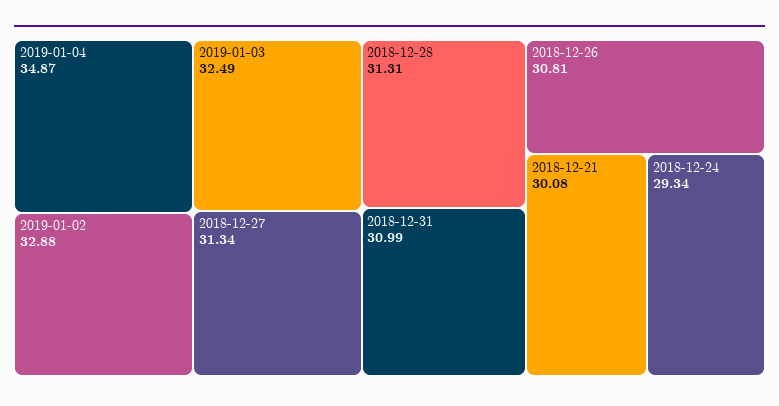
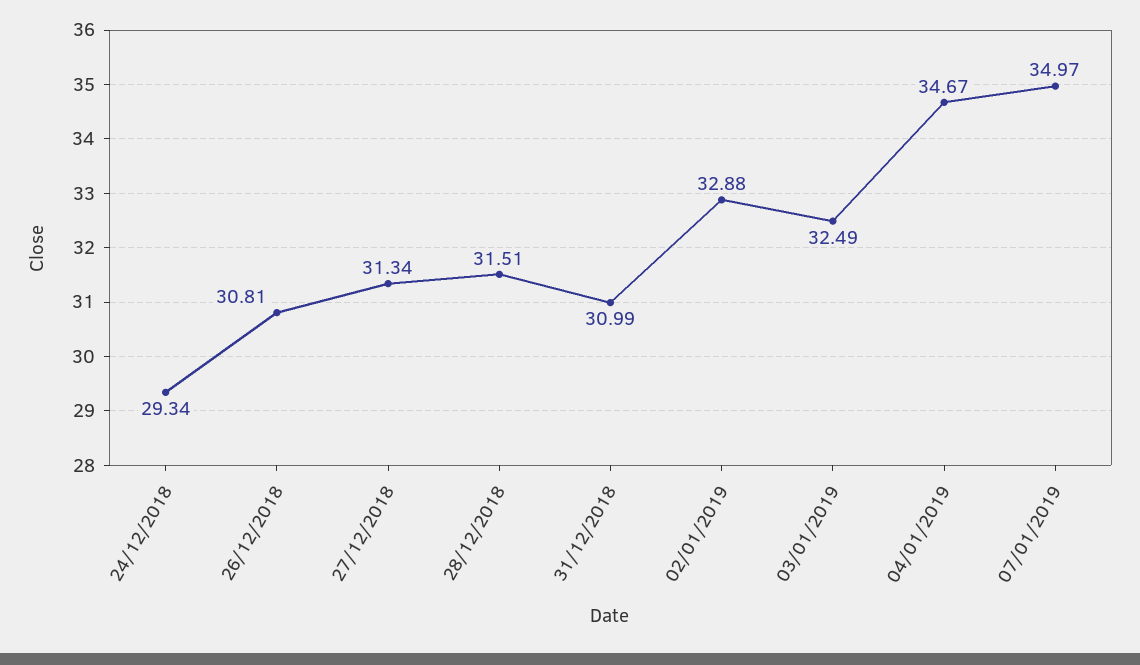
2019-01-04: 34.87 -> 34.67
2018-12-28: 31.31 -> 31.51
2018-12-21: 30.08 -> none
07/01/2019: none -> 34.97

